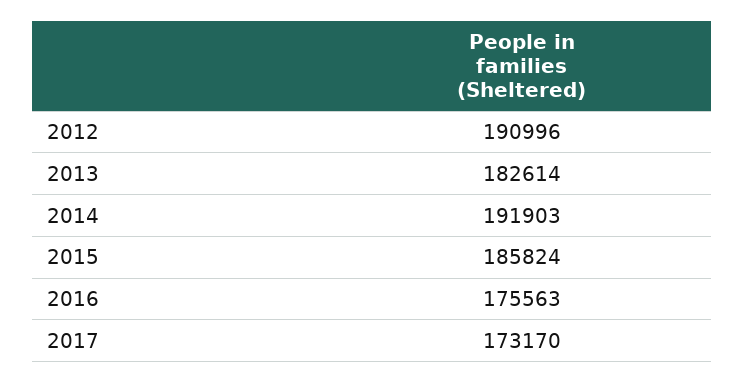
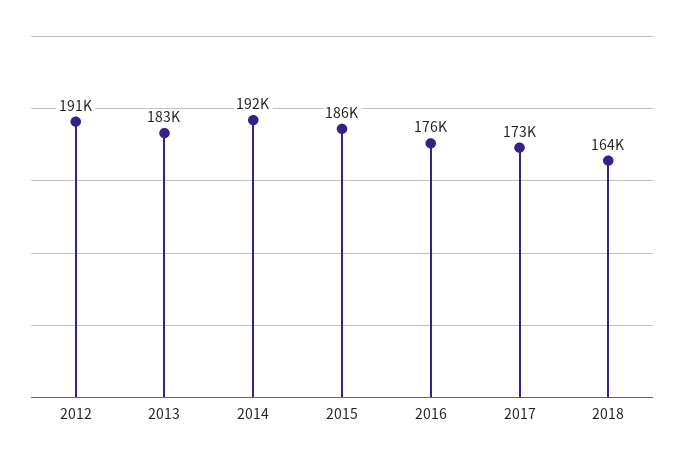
2018: none -> 164000

